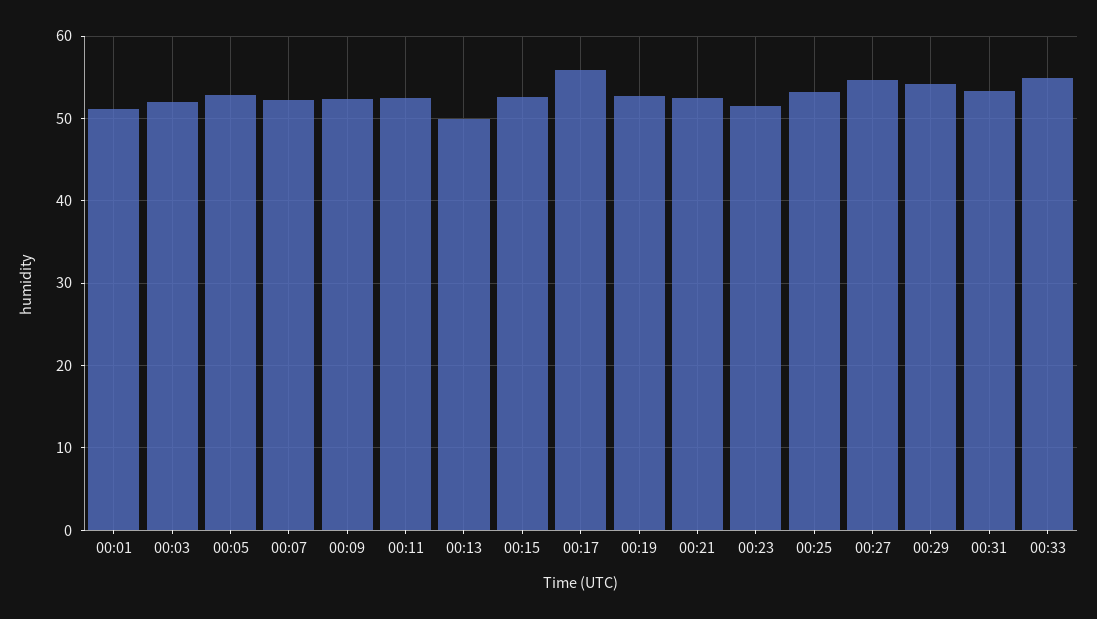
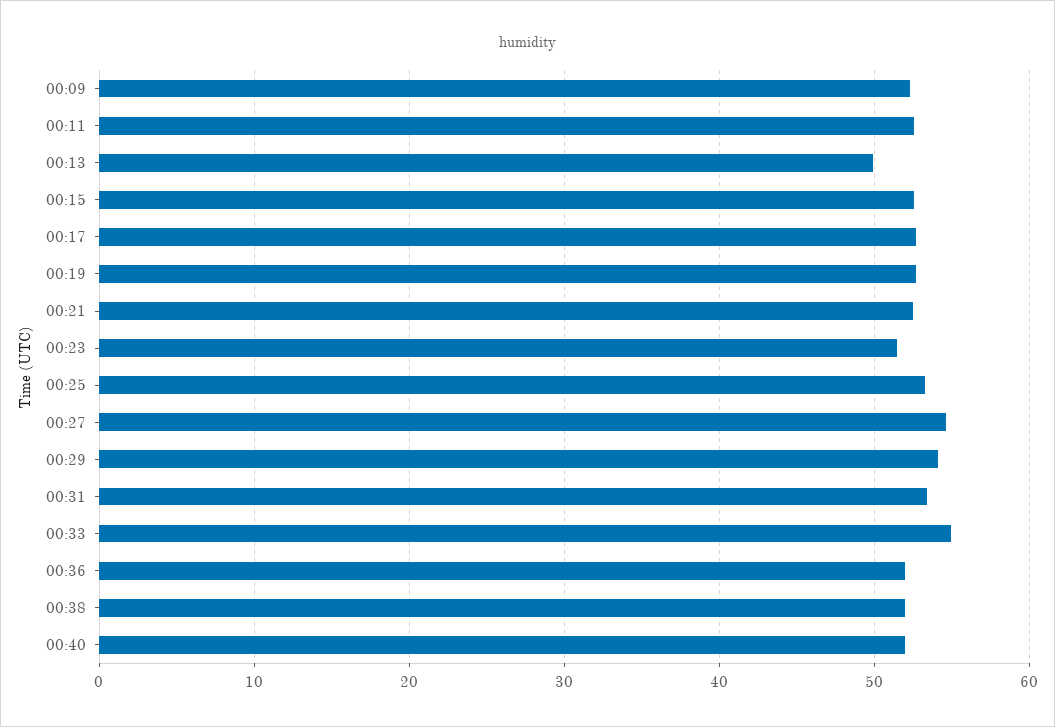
00:01: 51 -> none
00:03: 52 -> none
00:05: 53 -> none
00:07: 52 -> none
00:17: 56 -> 53
00:36: none -> 52
00:38: none -> 52
00:40: none -> 52

